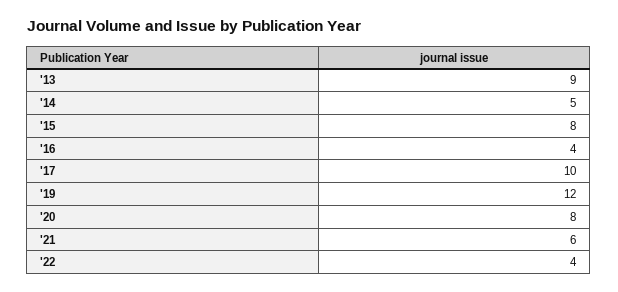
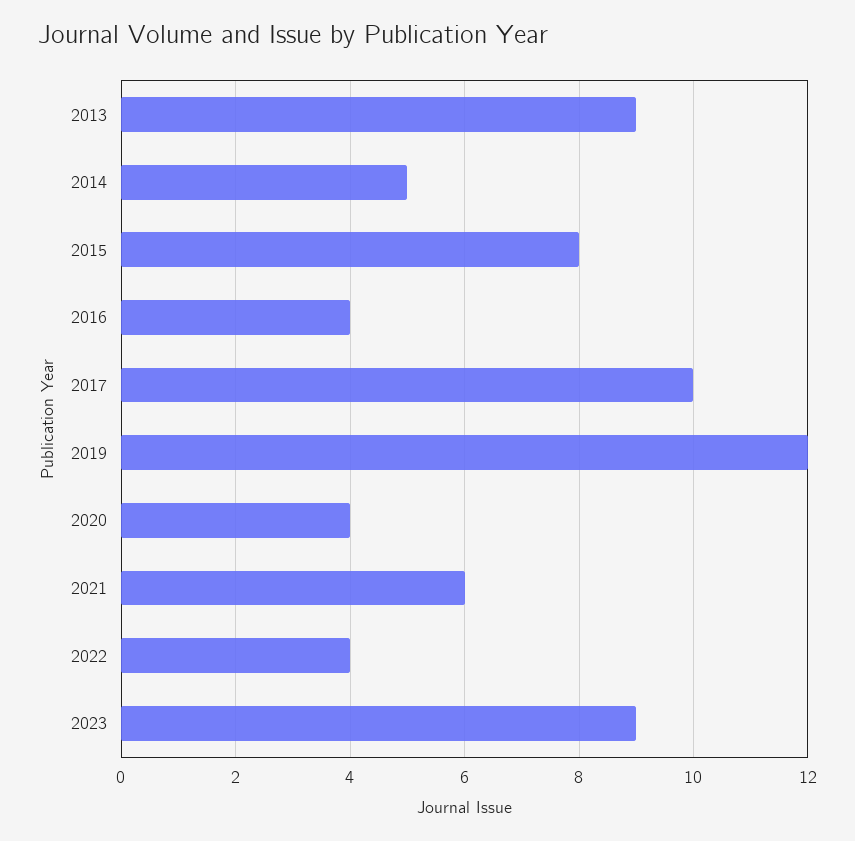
'20: 8 -> 4
2023: none -> 9

